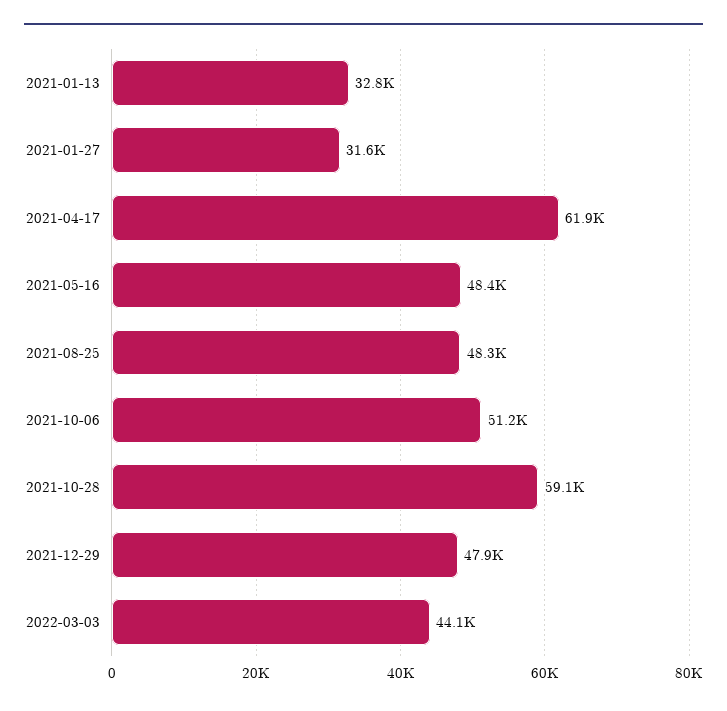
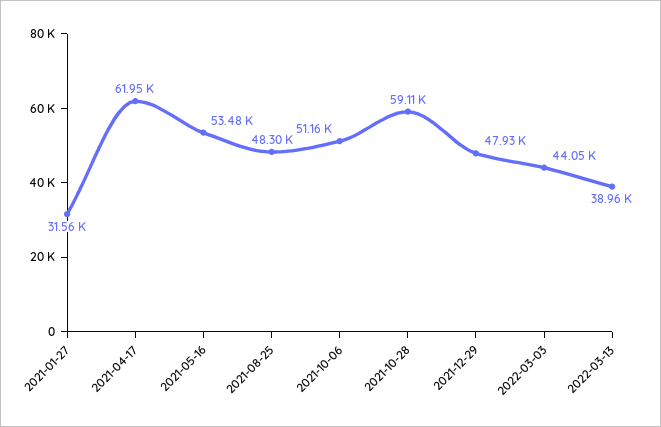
2021-01-13: 32800 -> none
2021-05-16: 48400 -> 53480
2022-03-13: none -> 38960

